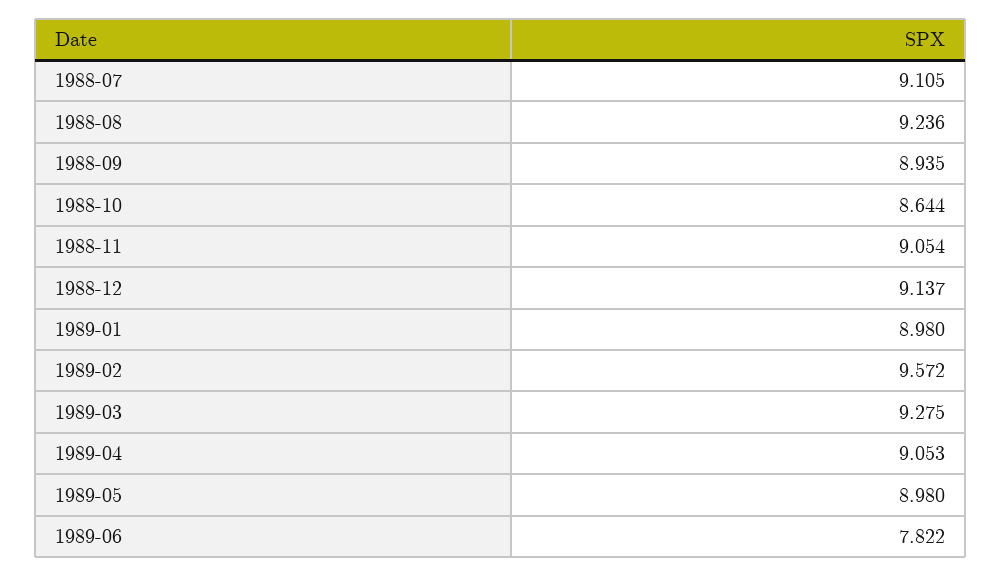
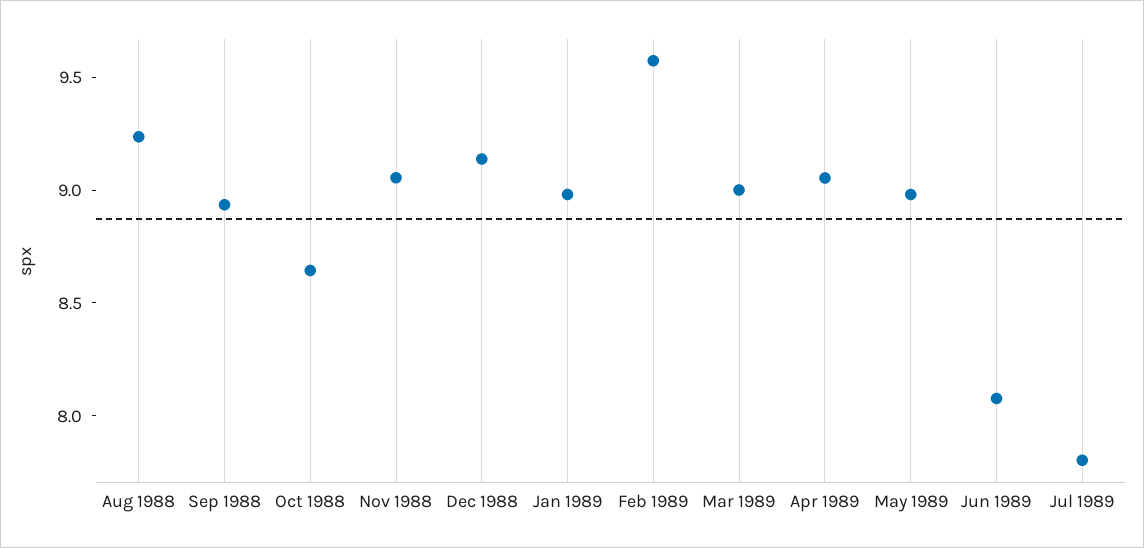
1988-07: 9.105 -> none
1989-03: 9.275 -> 9
1989-06: 7.822 -> 8.1
Jul 1989: none -> 7.8

